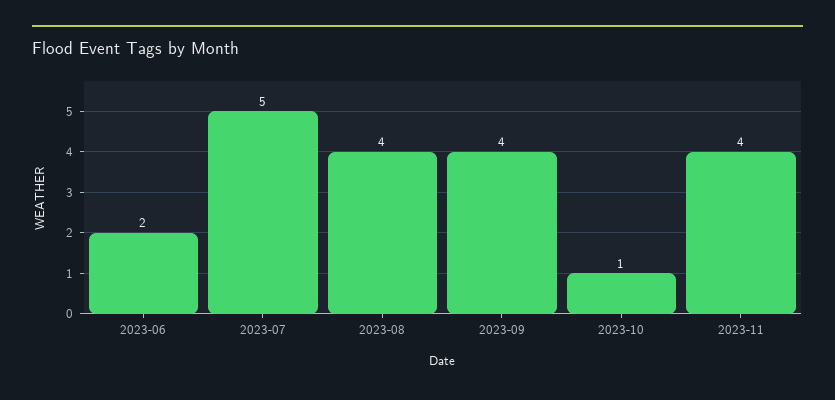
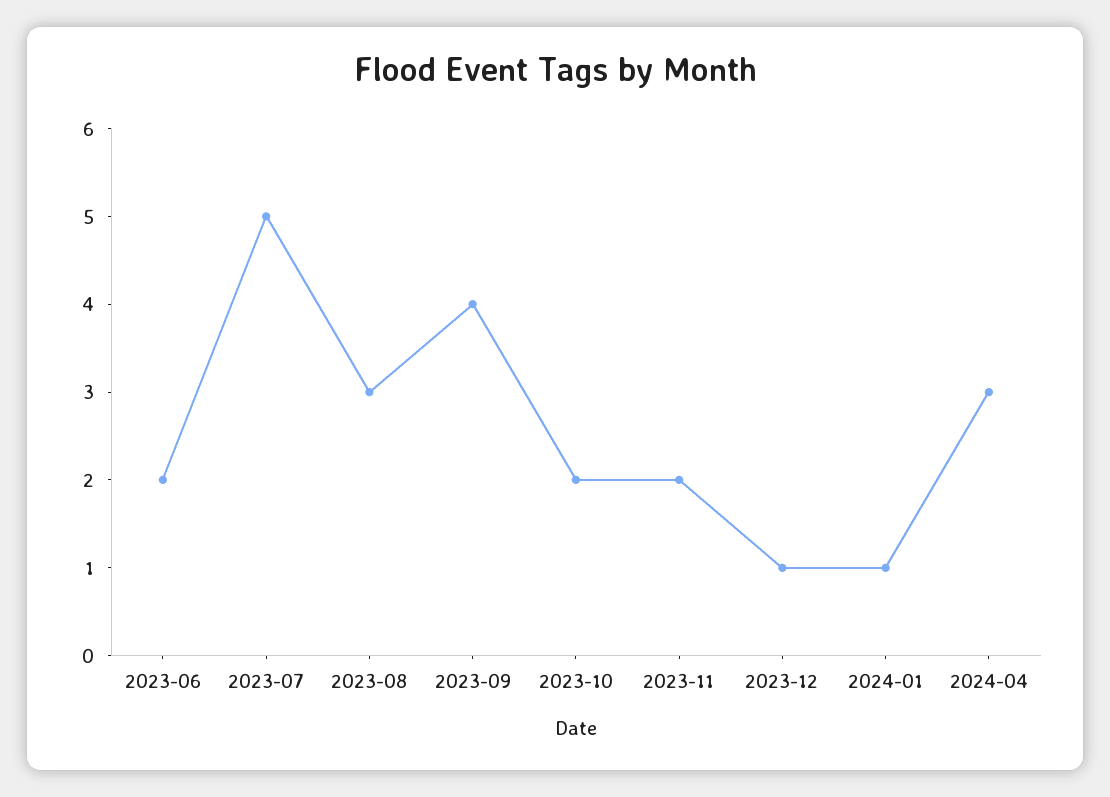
2023-08: 4 -> 3
2023-10: 1 -> 2
2023-11: 4 -> 2
2023-12: none -> 1
2024-01: none -> 1
2024-04: none -> 3

